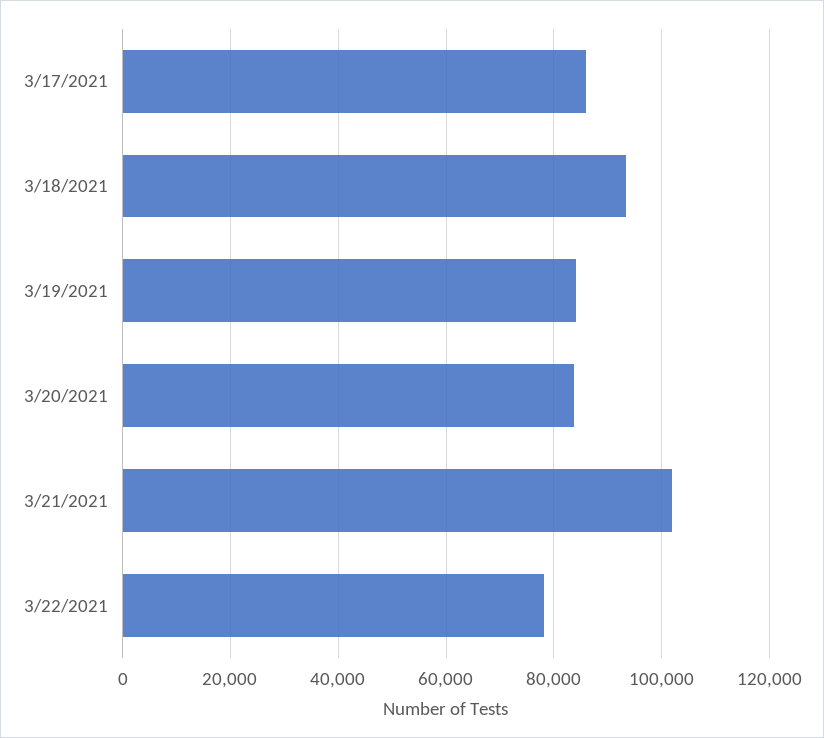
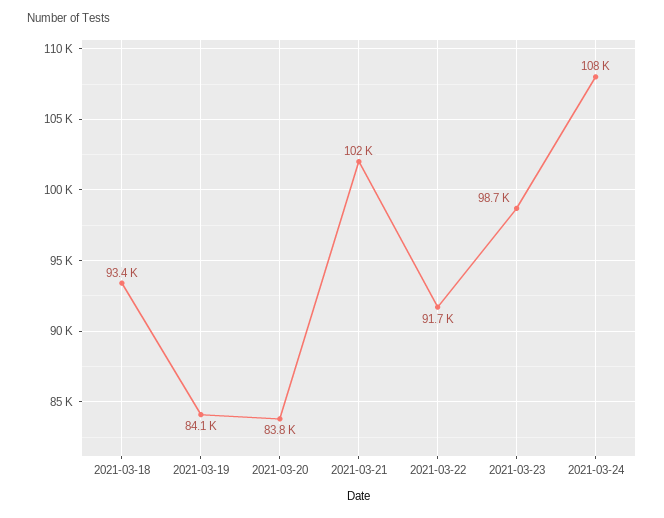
3/17/2021: 86000 -> none
3/22/2021: 78000 -> 91700
2021-03-23: none -> 98700
2021-03-24: none -> 108000

